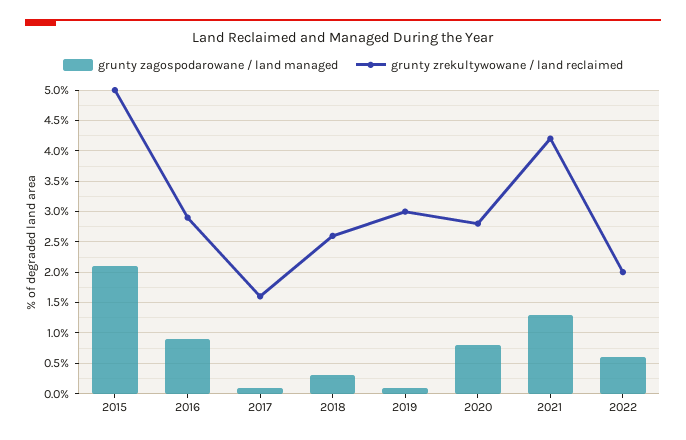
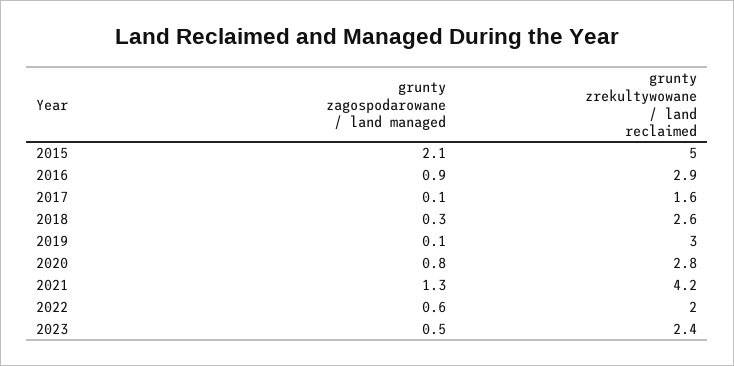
grunty zagospodarowane / land managed, 2023: none -> 0.5
grunty zrekultywowane / land reclaimed, 2023: none -> 2.4

